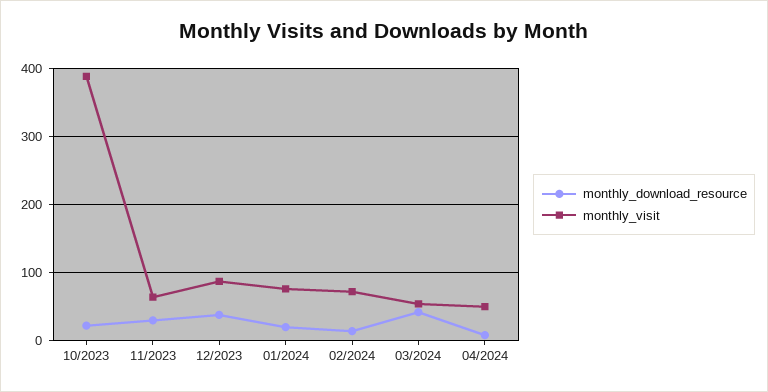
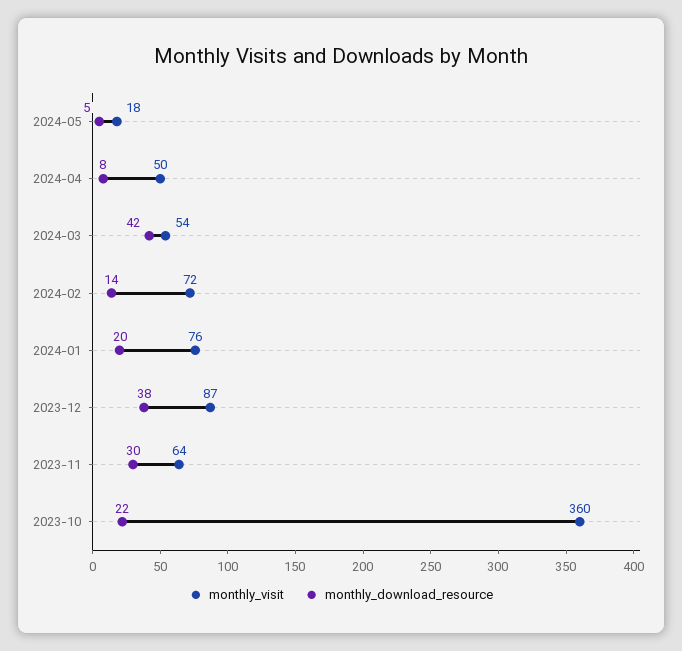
monthly_visit, 10/2023: 390 -> 360
monthly_visit, 2024-05: none -> 18
monthly_download_resource, 2024-05: none -> 5

